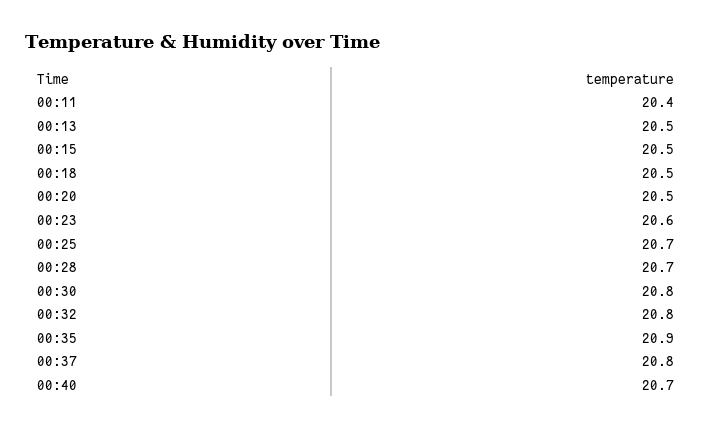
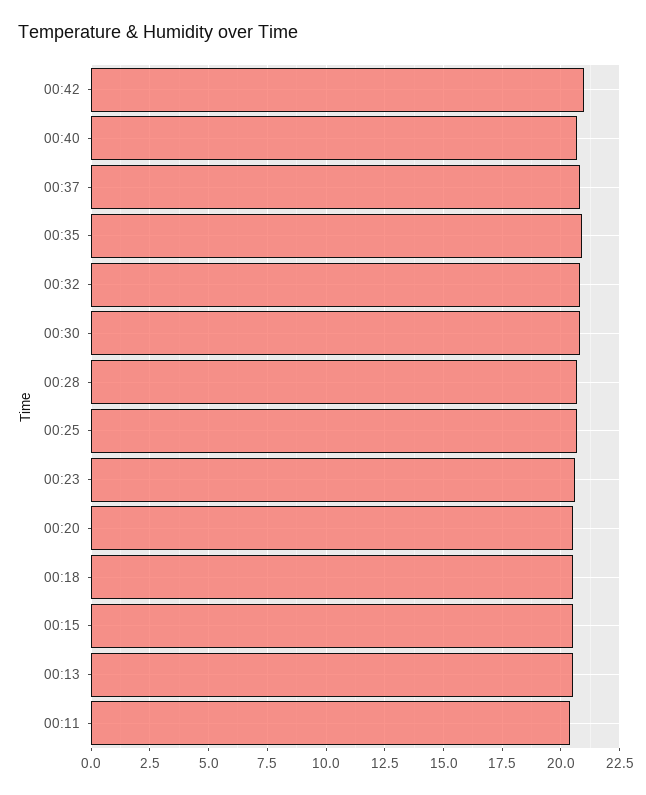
00:42: none -> 21

